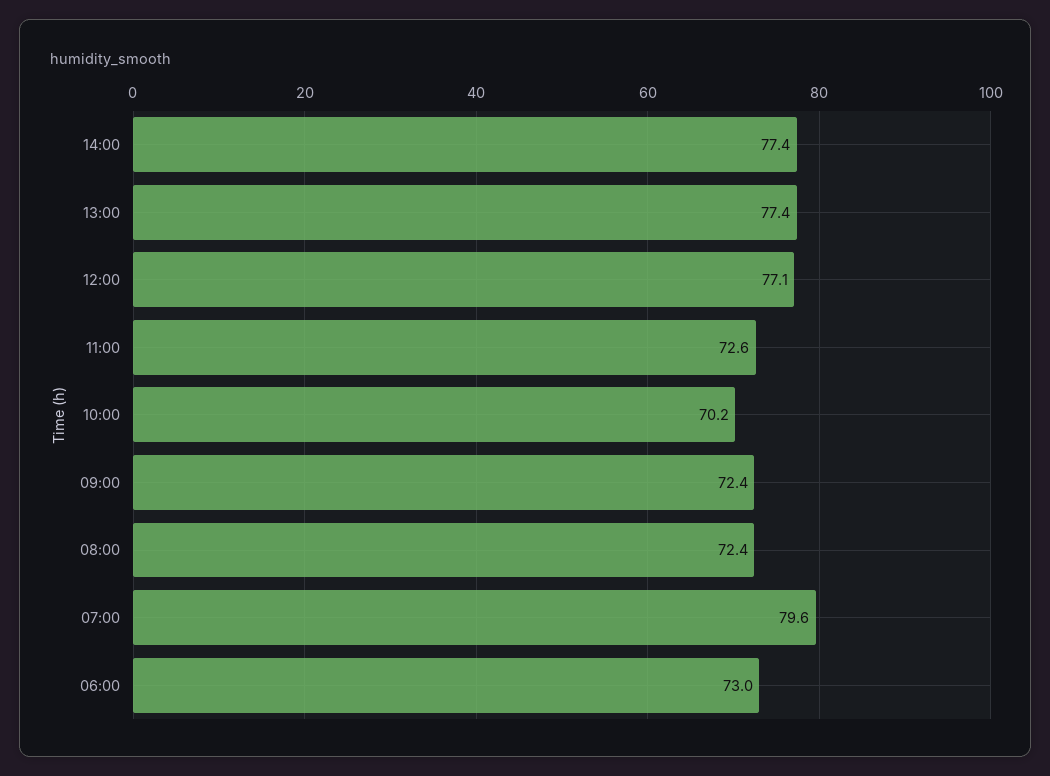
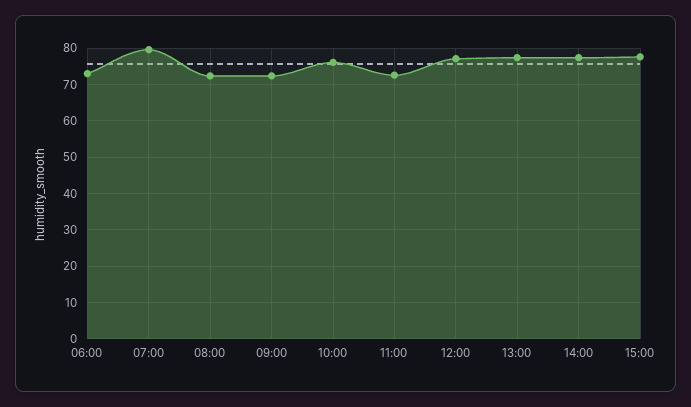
10:00: 70.2 -> 76
15:00: none -> 78

